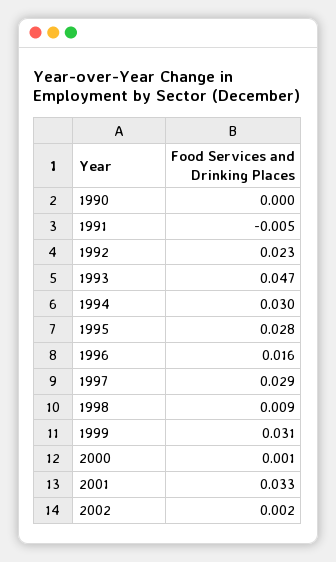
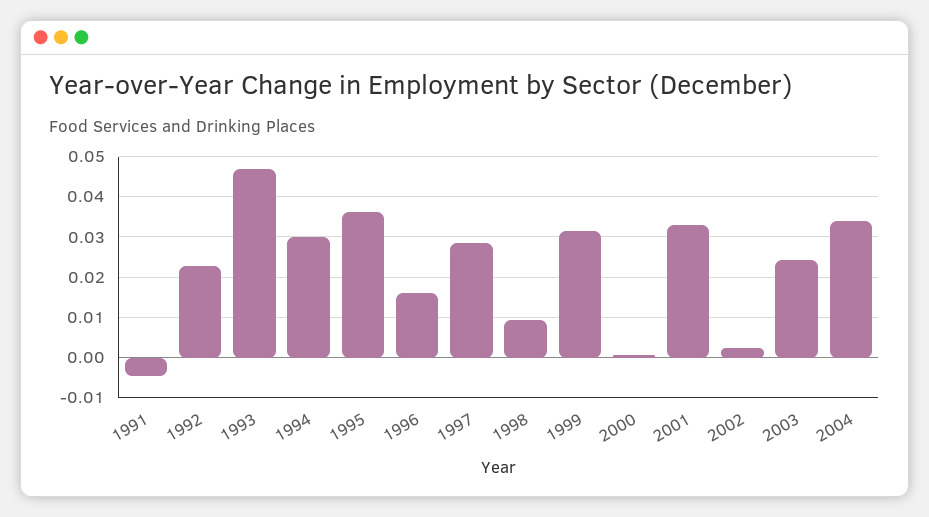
1990: 0 -> none
1995: 0.028 -> 0.036
2003: none -> 0.024
2004: none -> 0.034

